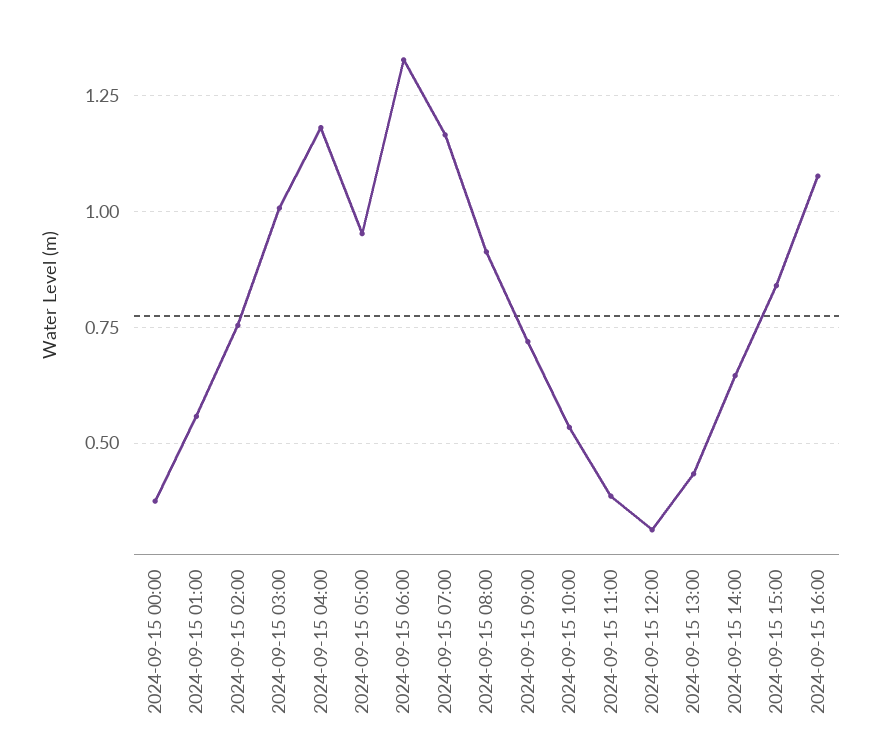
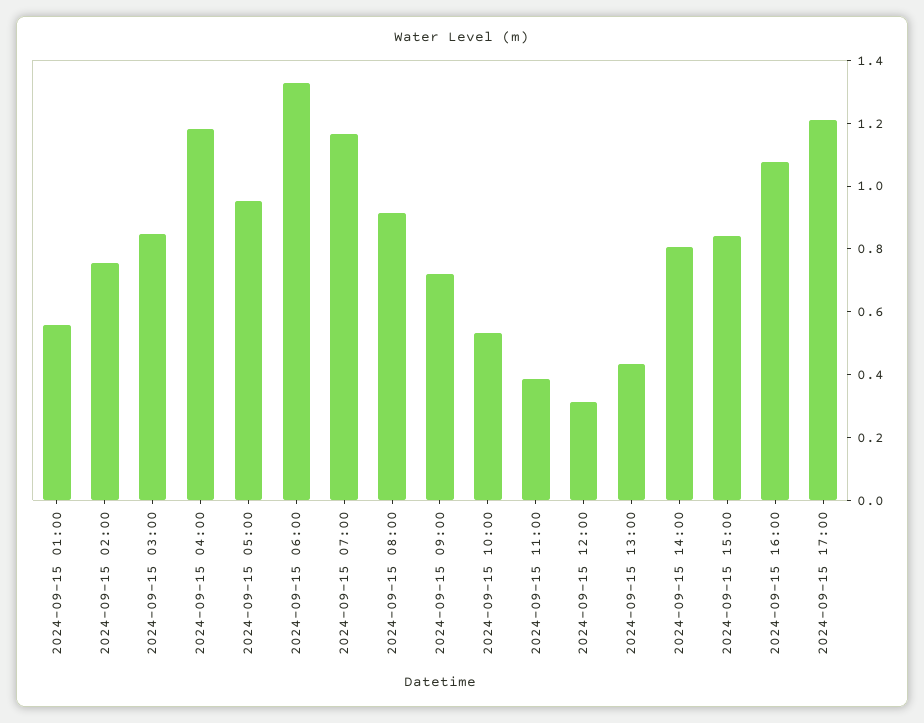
2024-09-15 00:00: 0.375 -> none
2024-09-15 03:00: 1 -> 0.85
2024-09-15 14:00: 0.65 -> 0.8
2024-09-15 17:00: none -> 1.2

